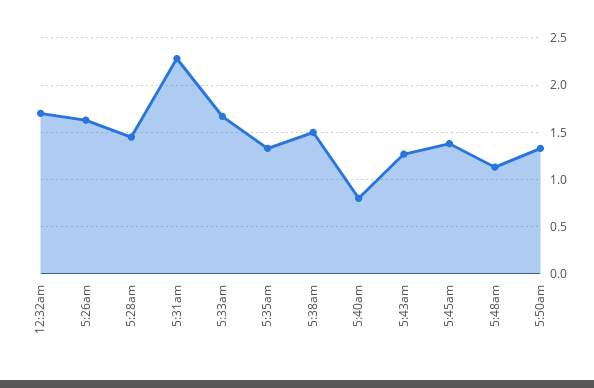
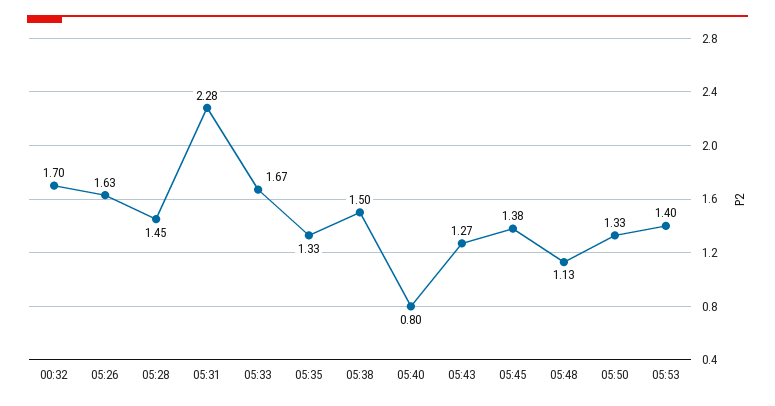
05:53: none -> 1.4

